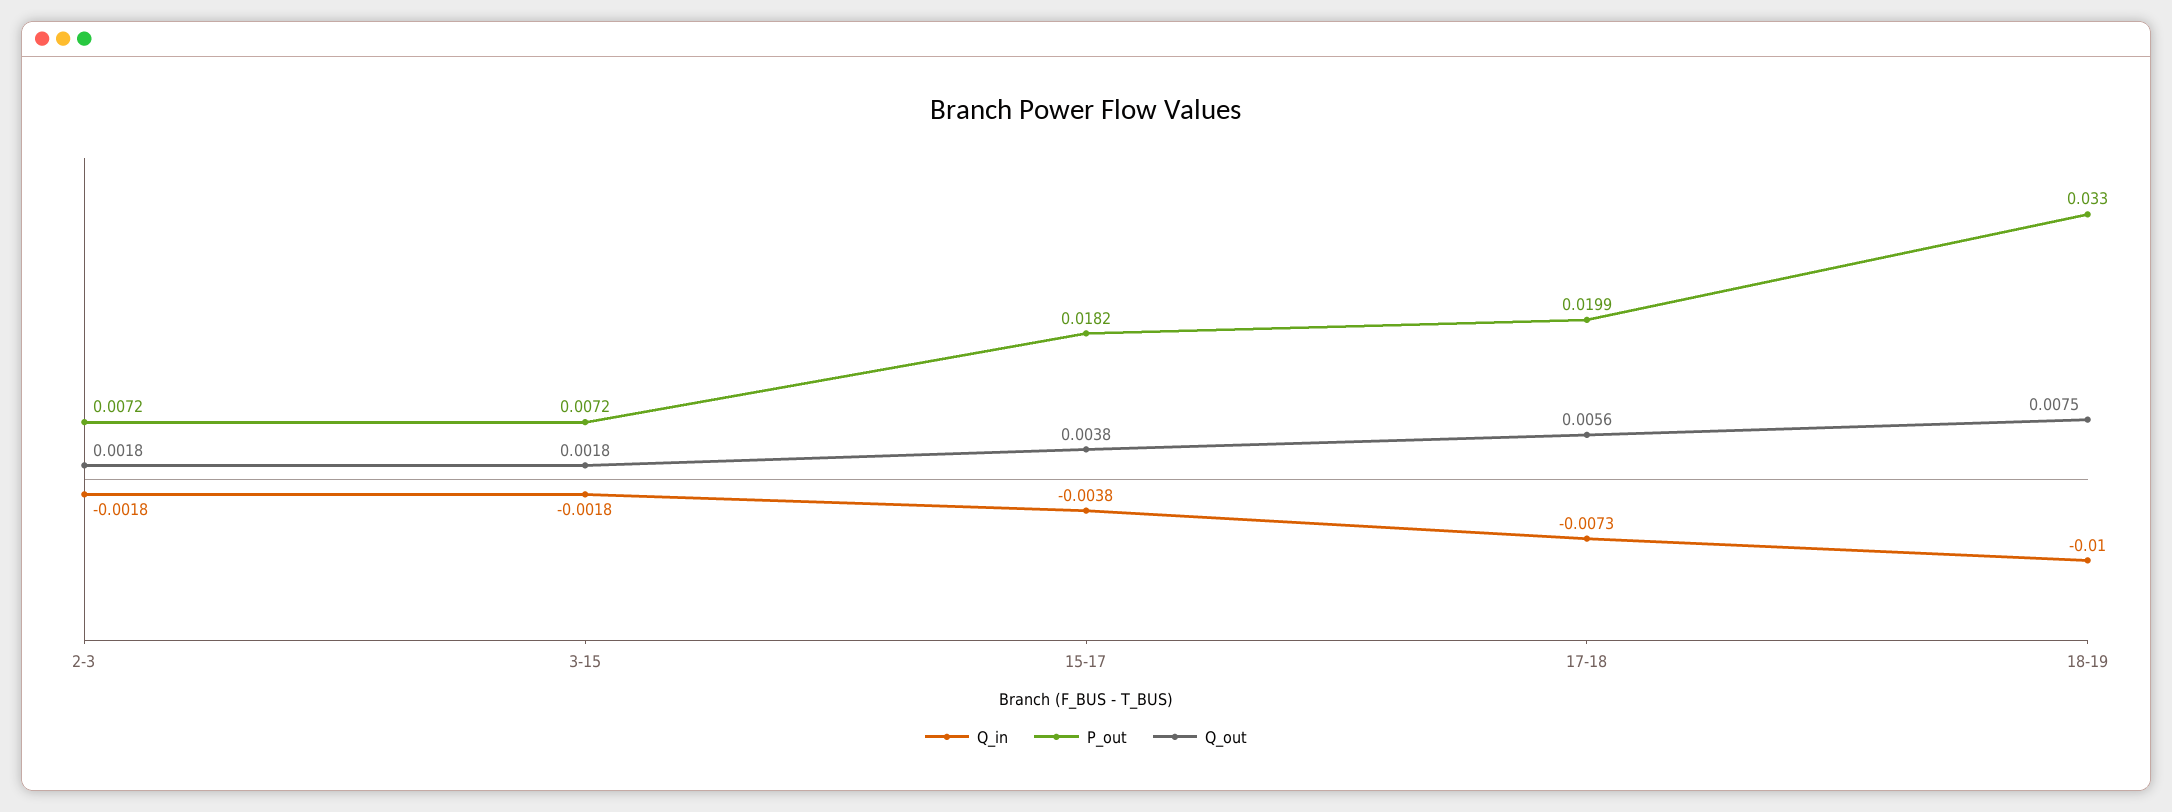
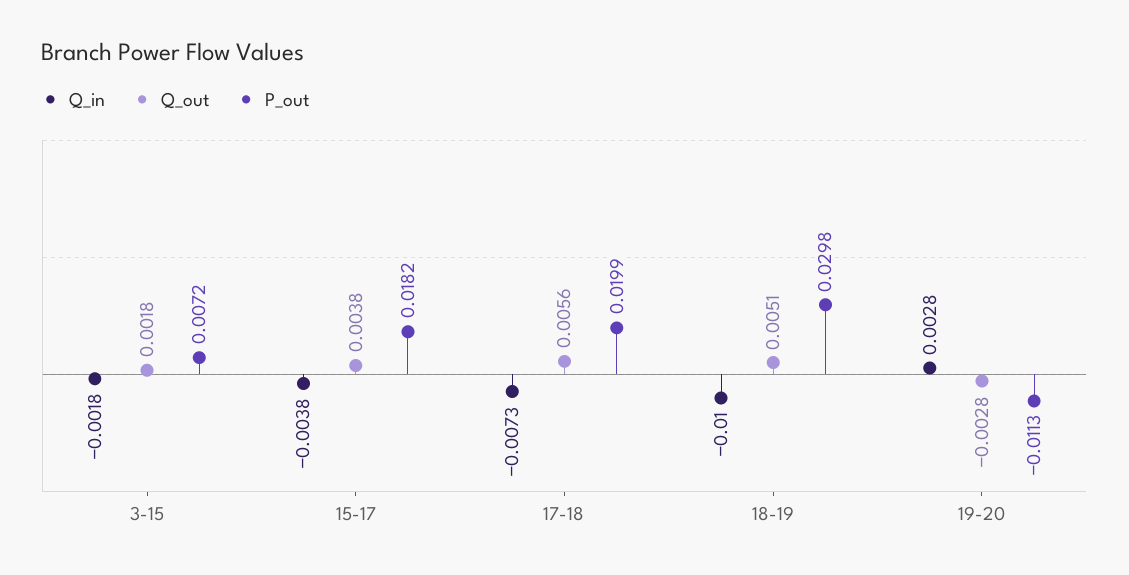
Q_in, 2-3: -0.0018 -> none
P_out, 2-3: 0.0072 -> none
Q_out, 2-3: 0.0018 -> none
P_out, 18-19: 0.033 -> 0.0298
Q_out, 18-19: 0.0075 -> 0.0051
Q_in, 19-20: none -> 0.0028
Q_out, 19-20: none -> -0.0028
P_out, 19-20: none -> -0.0113

